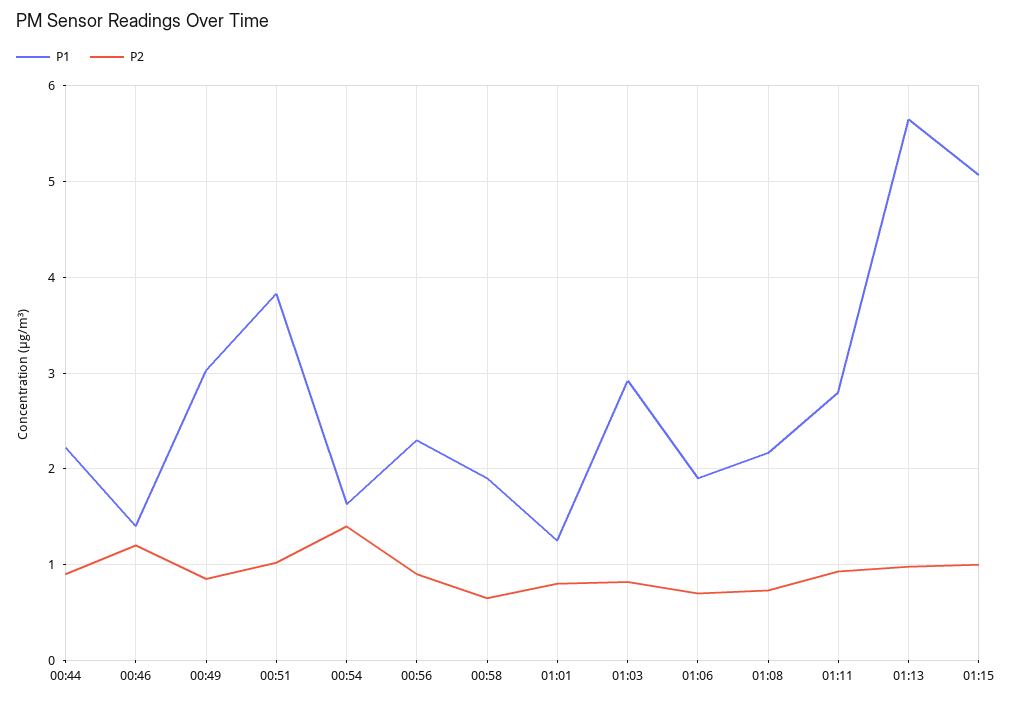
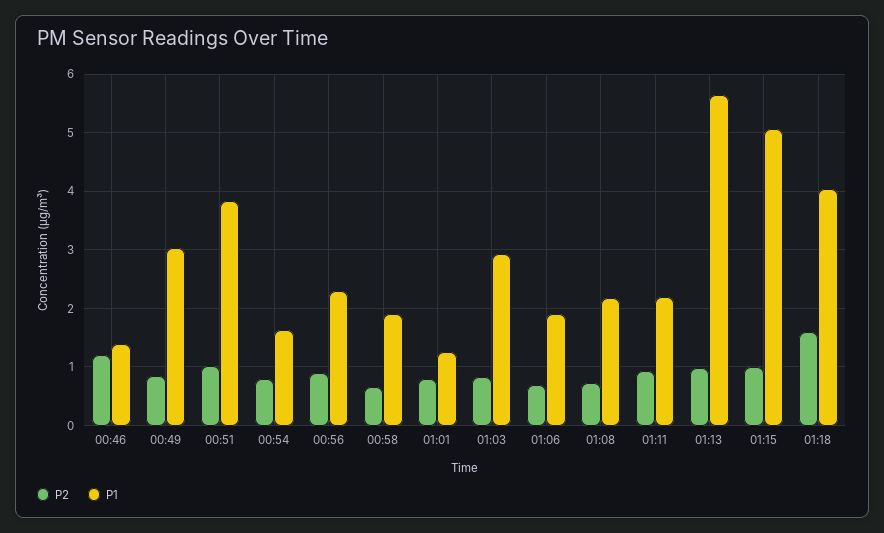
P1, 00:44: 2.2 -> none
P2, 00:44: 0.9 -> none
P2, 00:54: 1.4 -> 0.8
P1, 01:11: 2.8 -> 2.2
P2, 01:18: none -> 1.6
P1, 01:18: none -> 4

